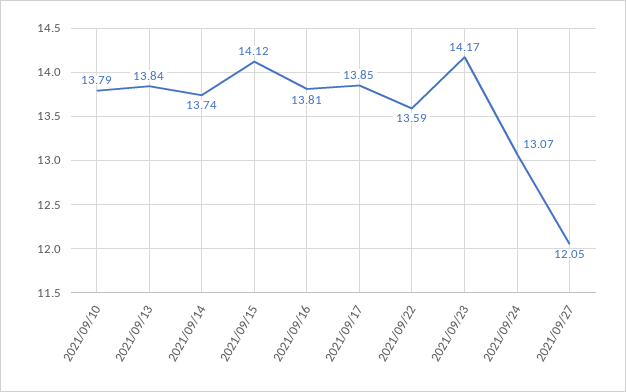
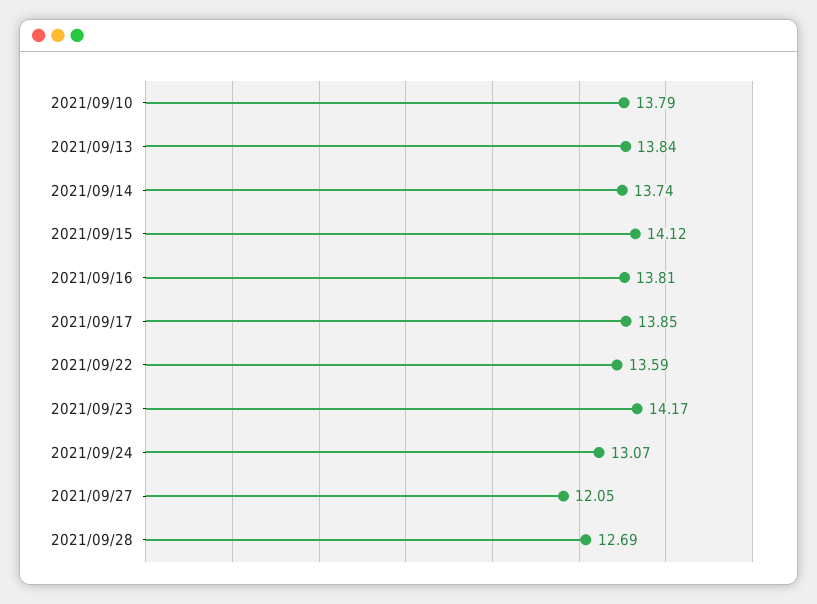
2021/09/28: none -> 12.69

